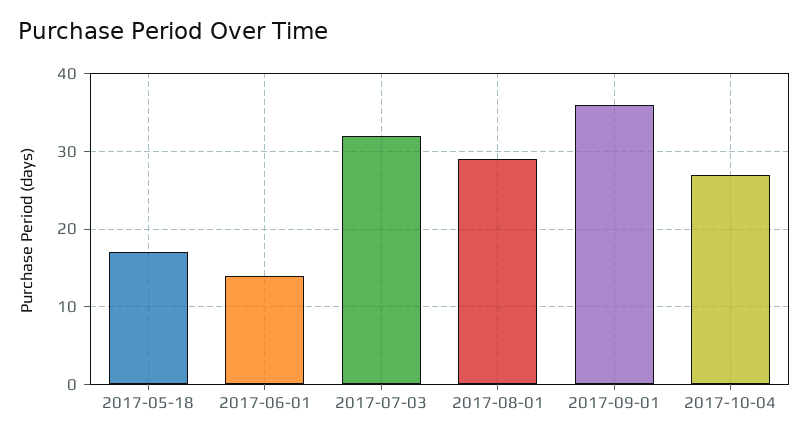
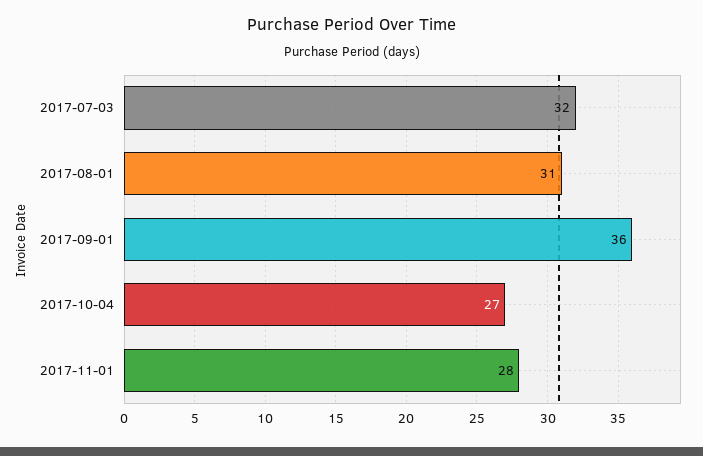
2017-05-18: 17 -> none
2017-06-01: 14 -> none
2017-08-01: 29 -> 31
2017-11-01: none -> 28

